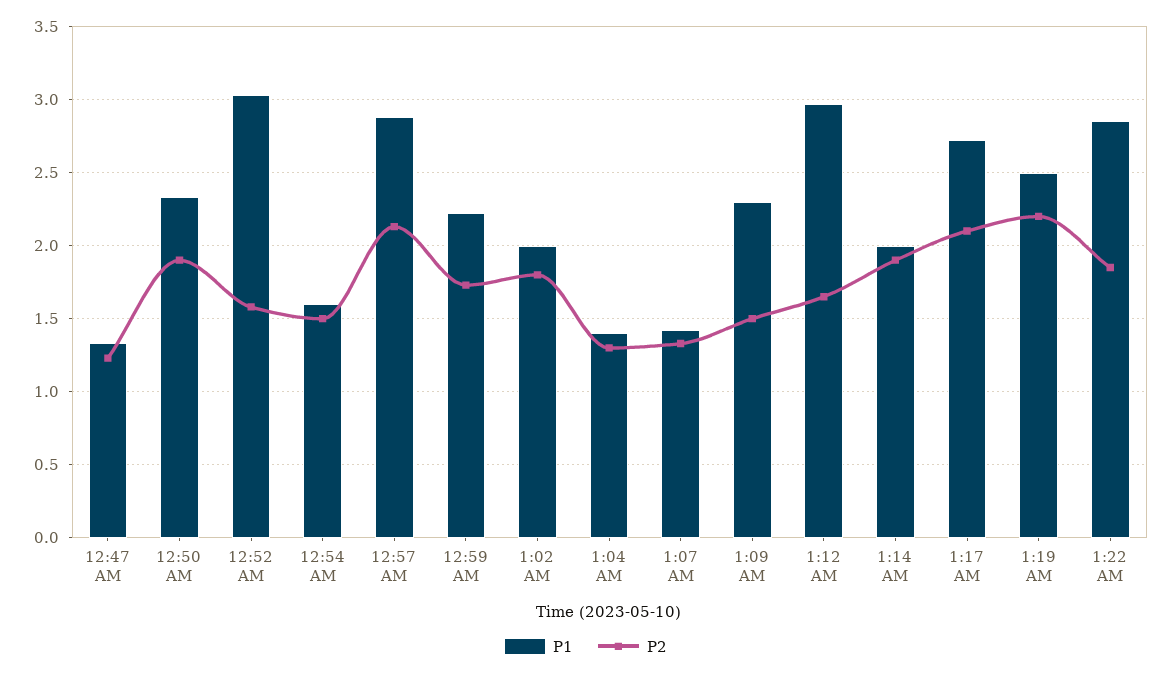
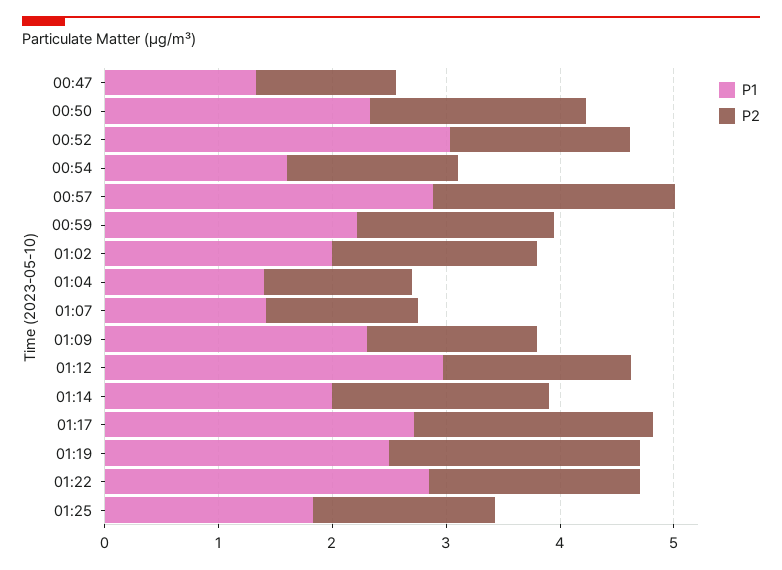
P1, 01:25: none -> 1.8
P2, 01:25: none -> 1.6

